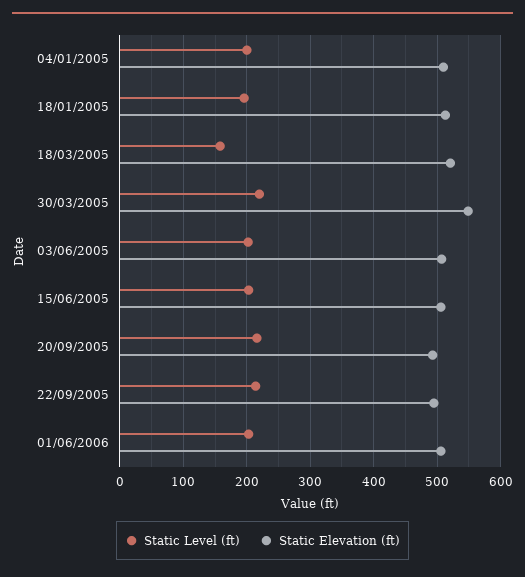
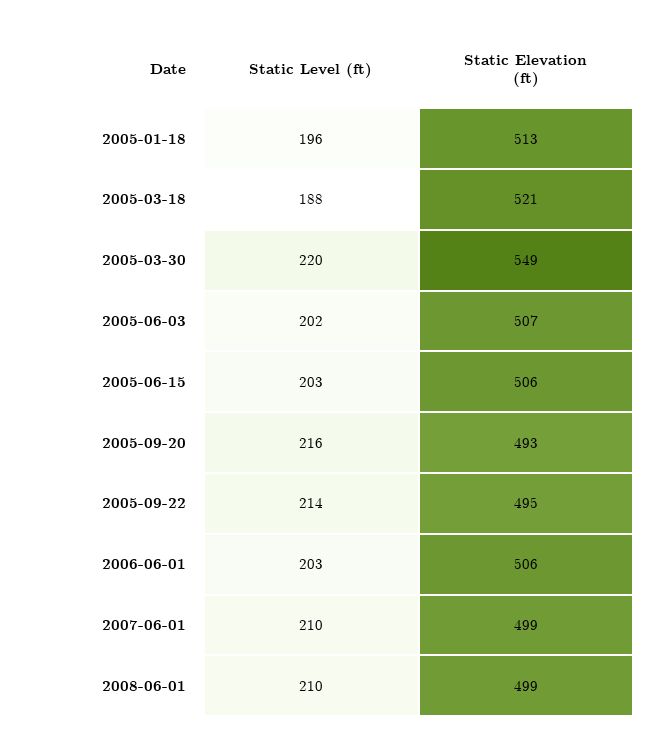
Static Level (ft), 04/01/2005: 200 -> none
Static Elevation (ft), 04/01/2005: 510 -> none
Static Level (ft), 18/03/2005: 160 -> 188
Static Level (ft), 2007-06-01: none -> 210
Static Elevation (ft), 2007-06-01: none -> 499
Static Level (ft), 2008-06-01: none -> 210
Static Elevation (ft), 2008-06-01: none -> 499

